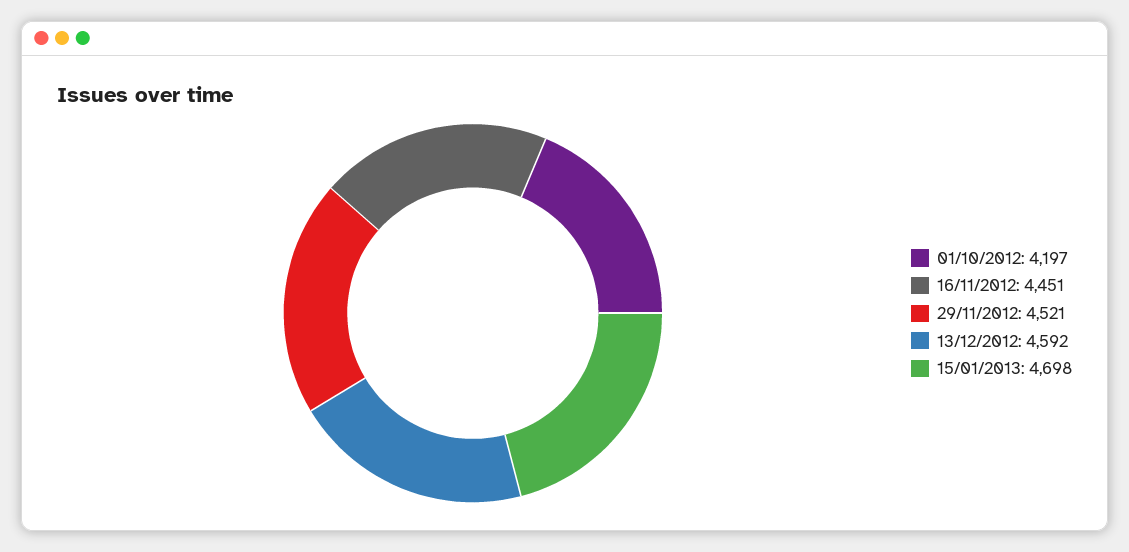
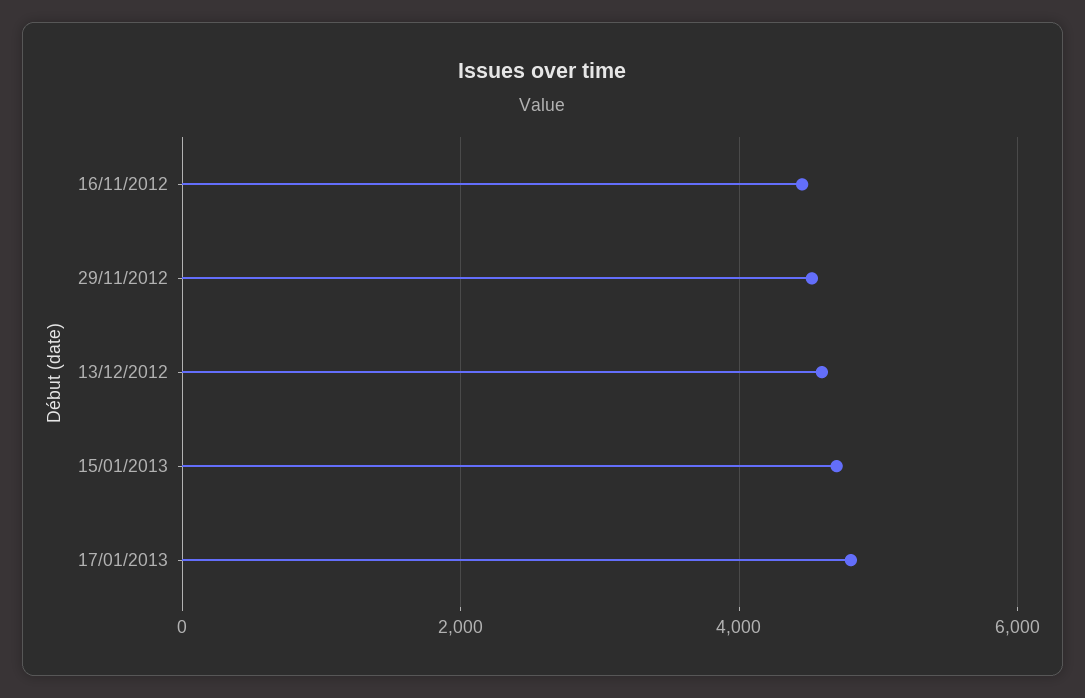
01/10/2012: 4197 -> none
17/01/2013: none -> 4800

